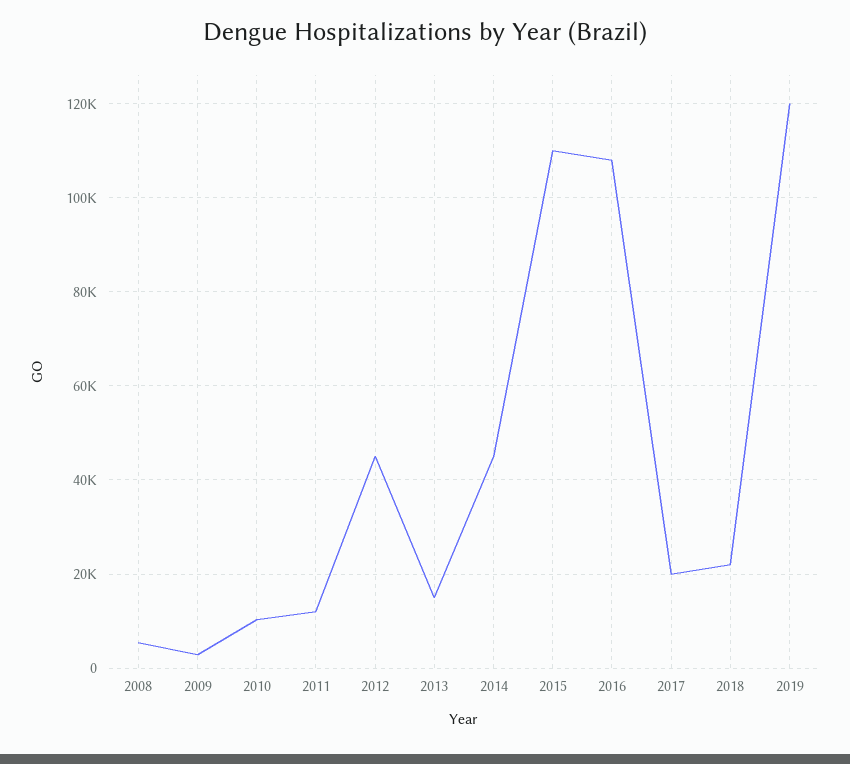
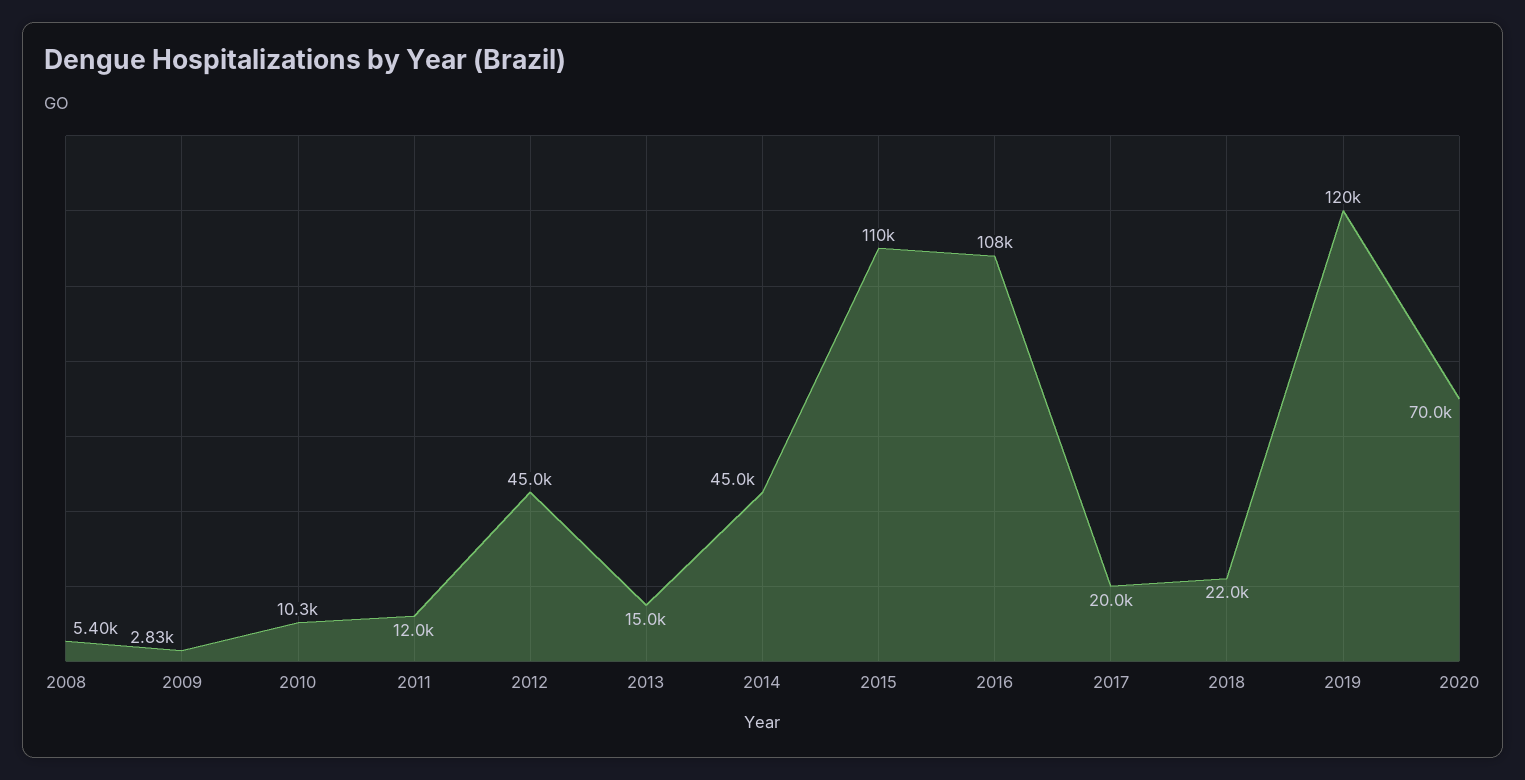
2020: none -> 70000

